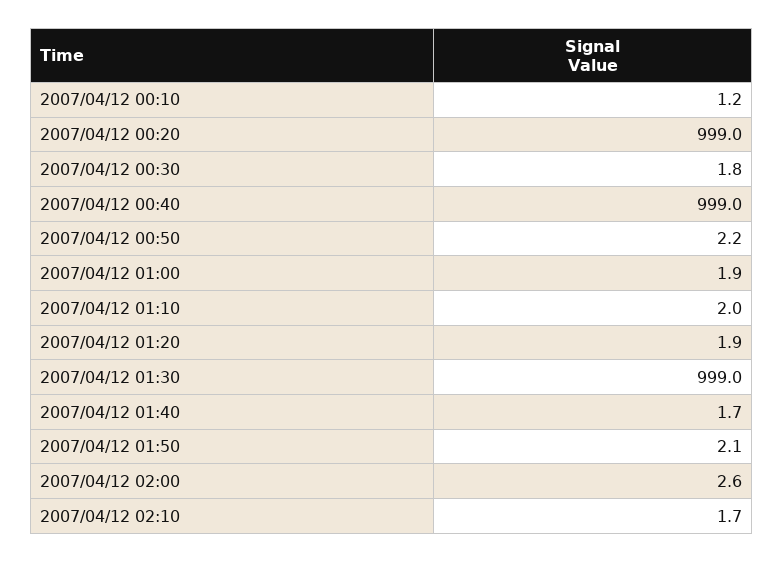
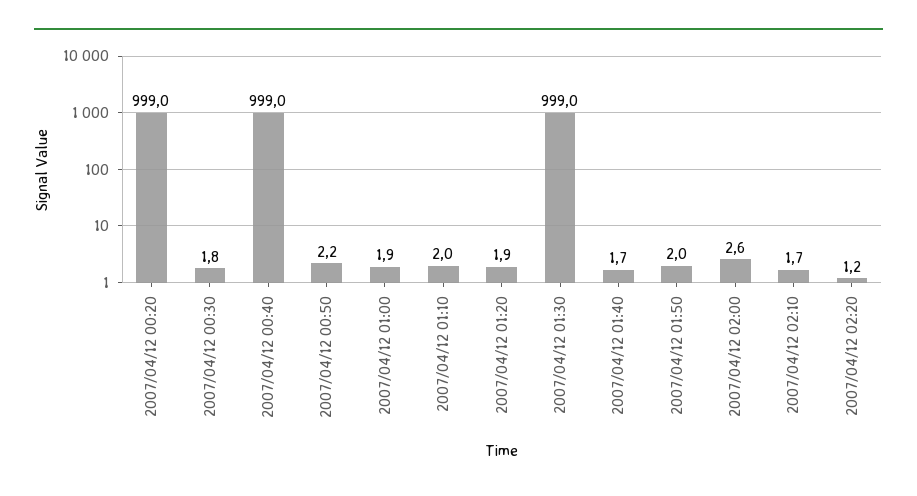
2007/04/12 00:10: 1.2 -> none
2007/04/12 01:50: 2.1 -> 2
2007/04/12 02:20: none -> 1.2

